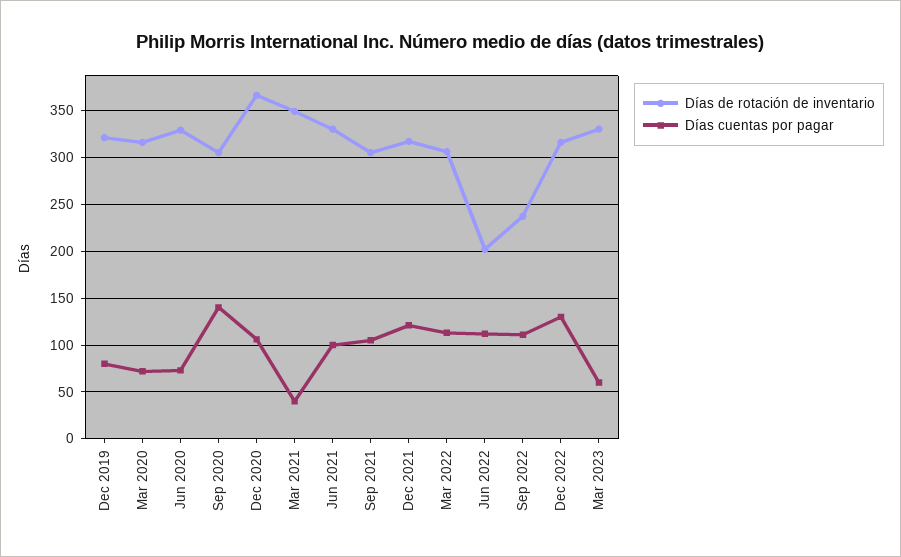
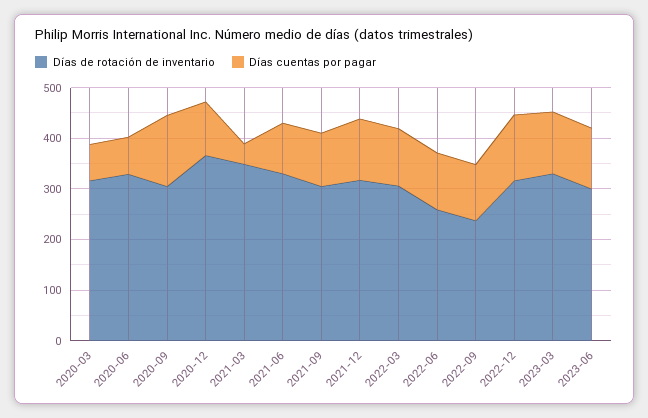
Días de rotación de inventario, Dec 2019: 320 -> none
Días cuentas por pagar, Dec 2019: 80 -> none
Días de rotación de inventario, Jun 2022: 200 -> 260
Días cuentas por pagar, Mar 2023: 60 -> 120
Días de rotación de inventario, 2023-06: none -> 300
Días cuentas por pagar, 2023-06: none -> 120

